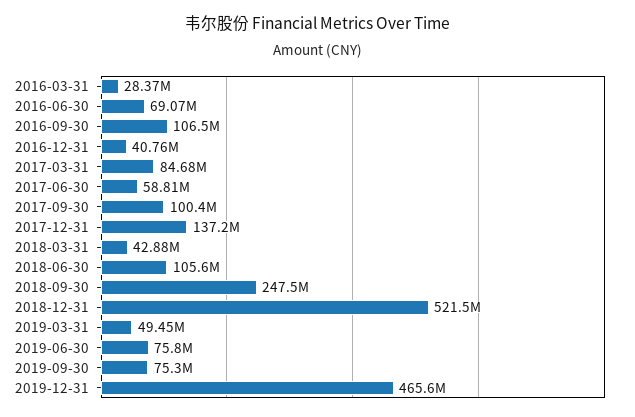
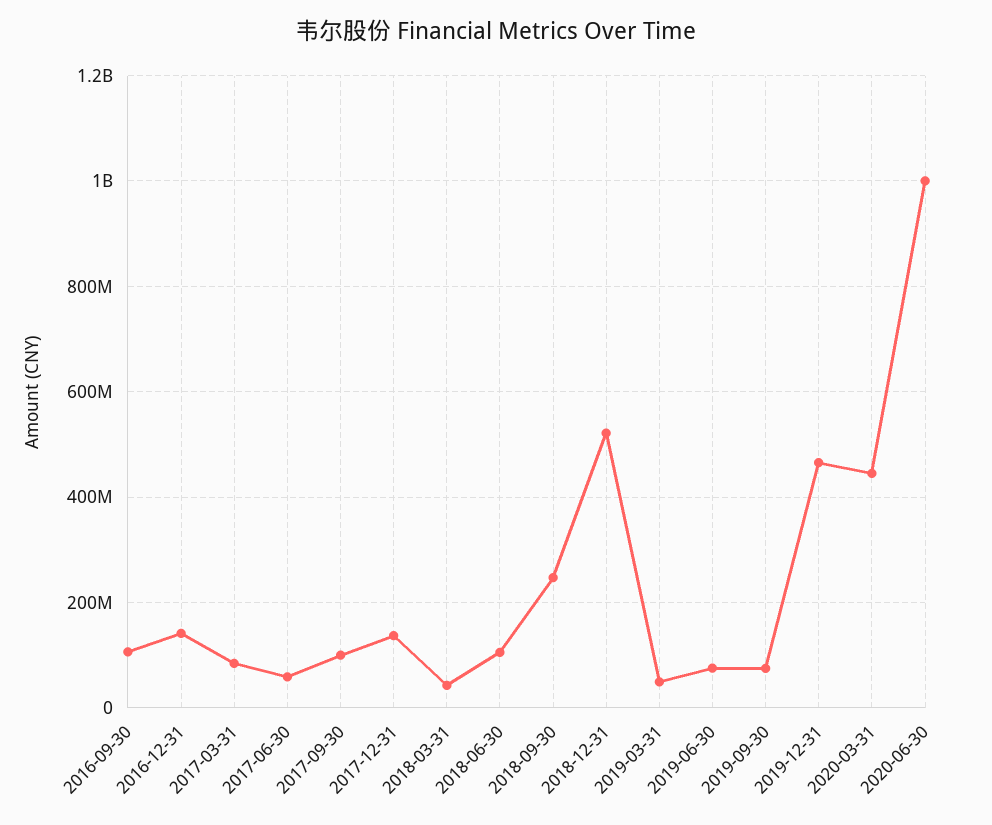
2016-03-31: 28370000 -> none
2016-06-30: 69070000 -> none
2016-12-31: 40760000 -> 140000000
2020-03-31: none -> 440000000
2020-06-30: none -> 1000000000

